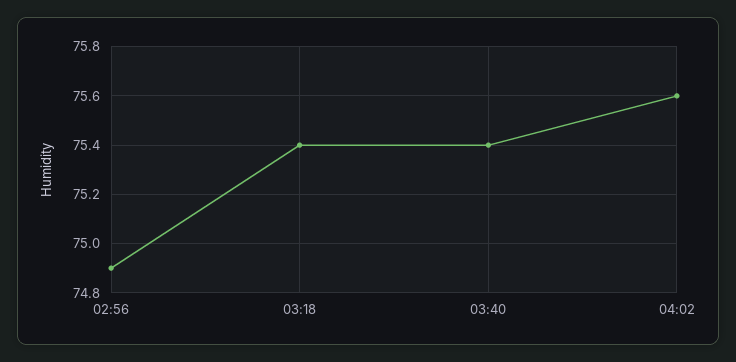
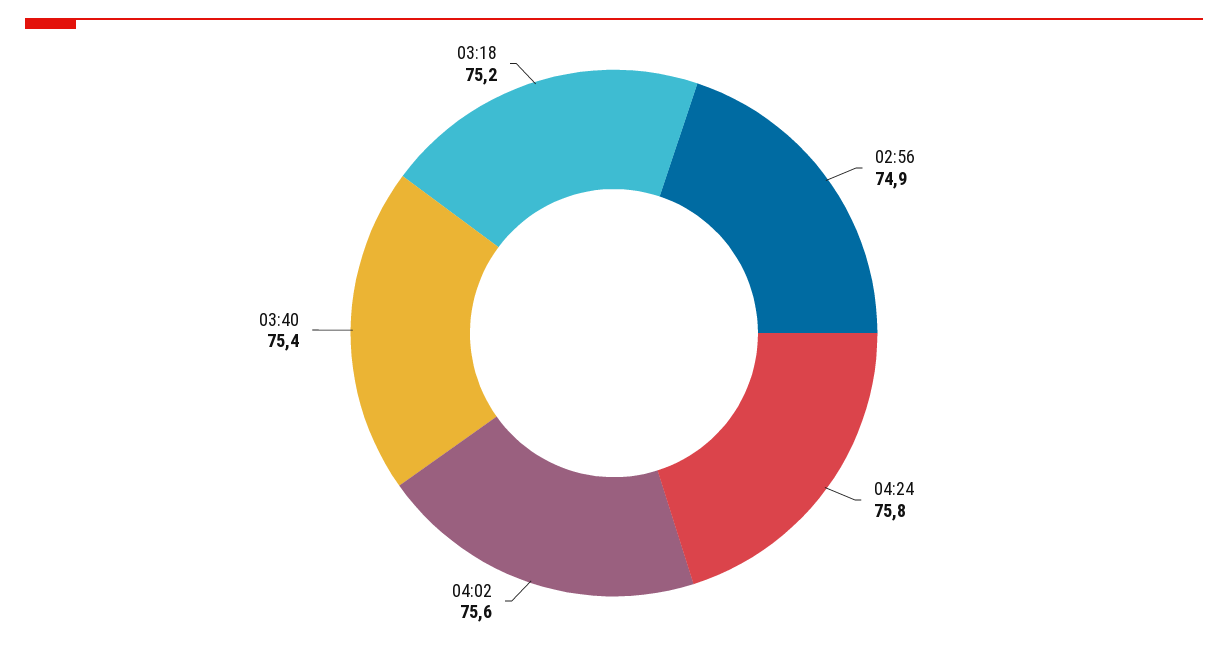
03:18: 75.4 -> 75.2
04:24: none -> 75.8

